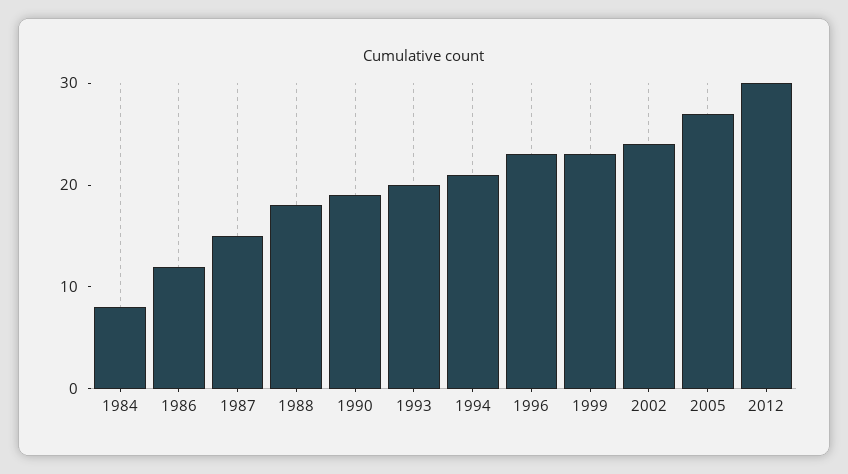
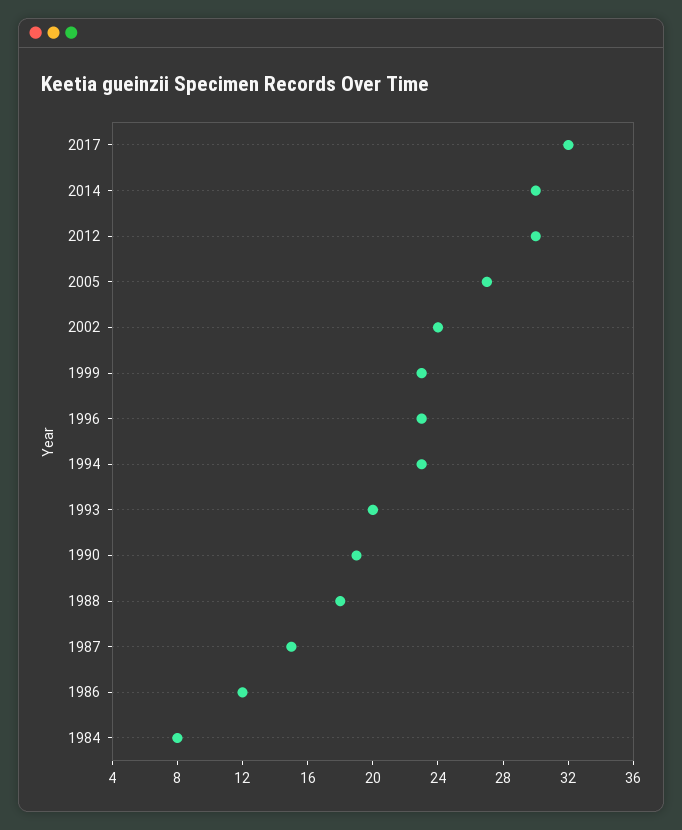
1994: 21 -> 23
2017: none -> 32
2014: none -> 30

